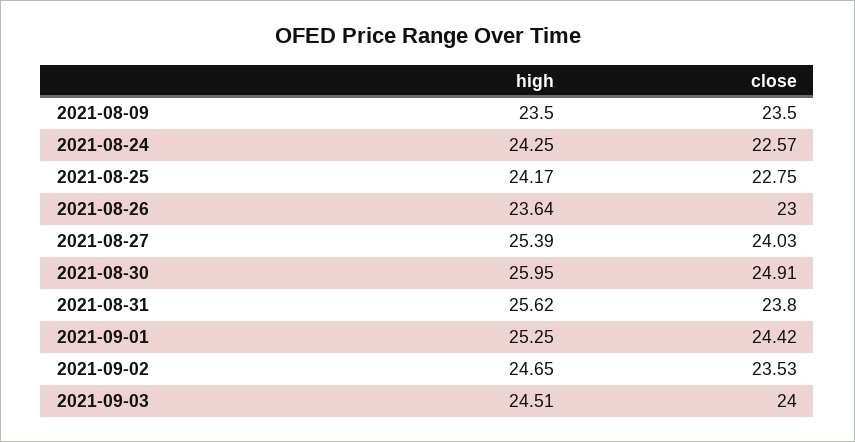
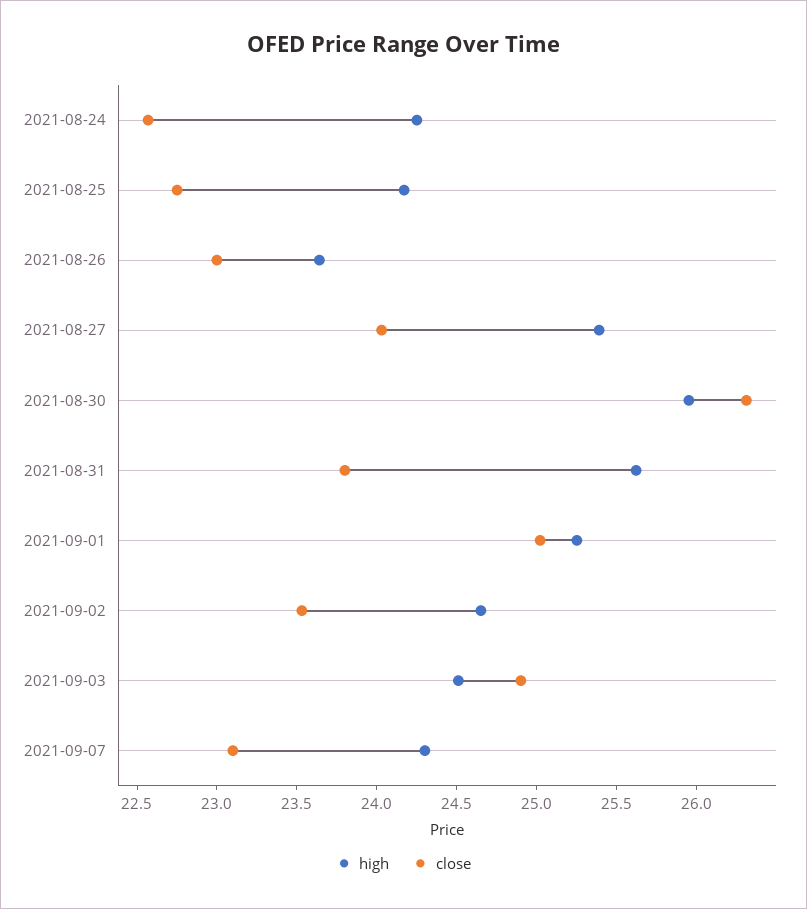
high, 2021-08-09: 23.5 -> none
close, 2021-08-09: 23.5 -> none
close, 2021-08-30: 24.91 -> 26.3
close, 2021-09-01: 24.42 -> 25
close, 2021-09-03: 24 -> 24.9
high, 2021-09-07: none -> 24.3
close, 2021-09-07: none -> 23.1

